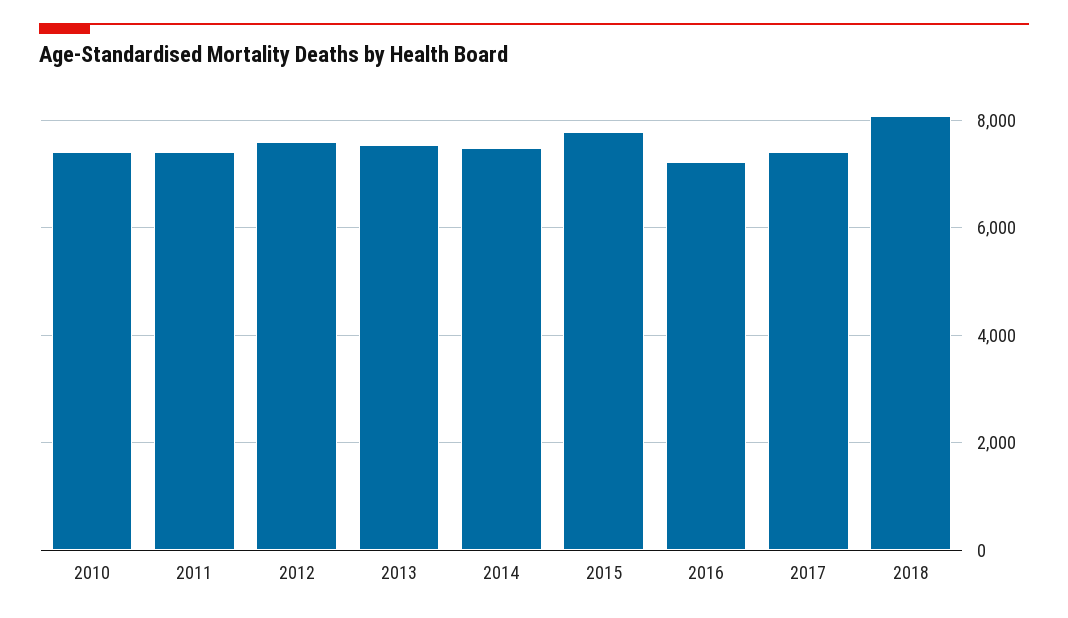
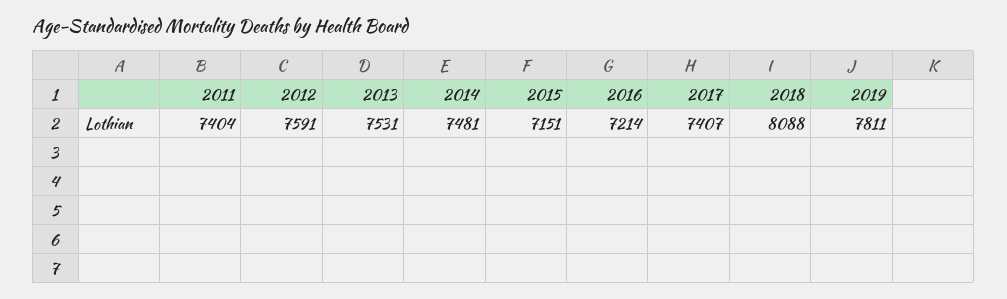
2010: 7400 -> none
2015: 7800 -> 7151
2019: none -> 7811

